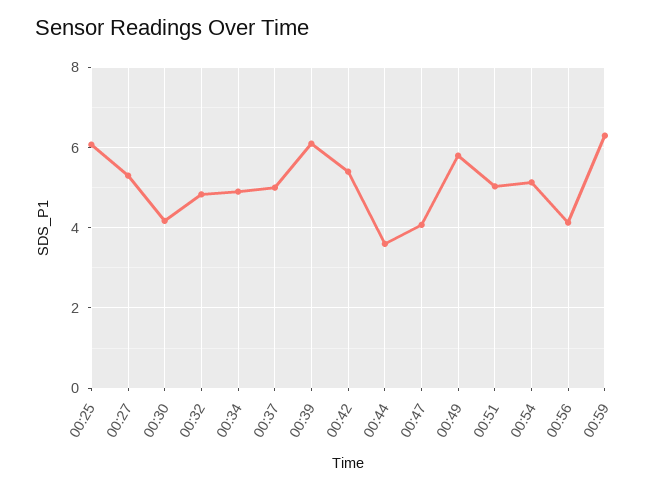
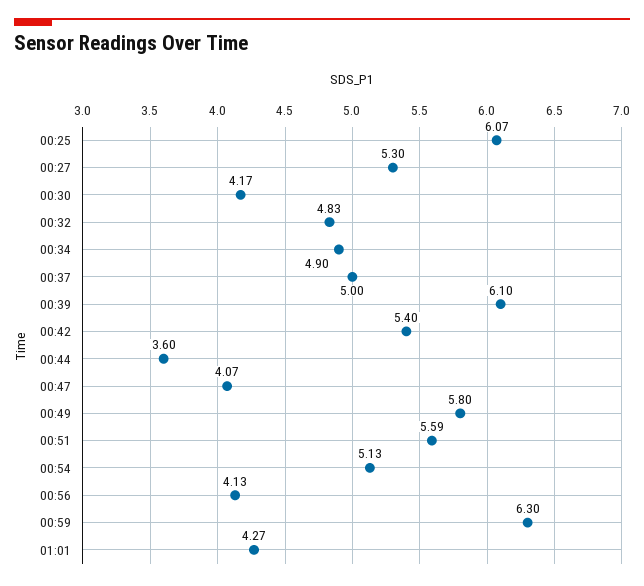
00:51: 5 -> 5.59
01:01: none -> 4.27

